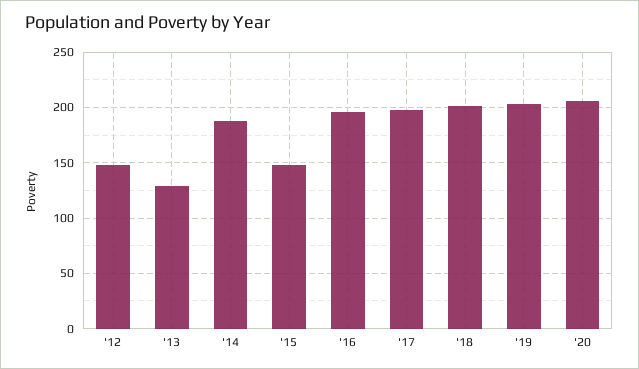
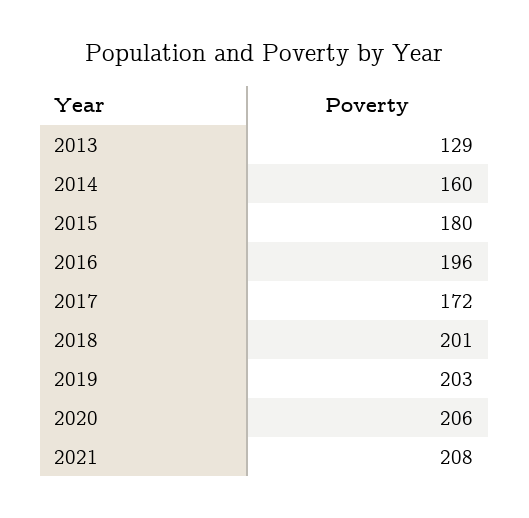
'12: 150 -> none
'14: 190 -> 160
'15: 150 -> 180
'17: 200 -> 172
2021: none -> 208

